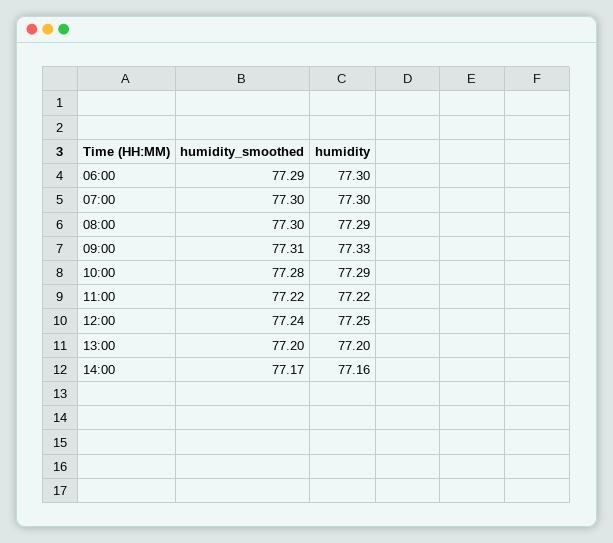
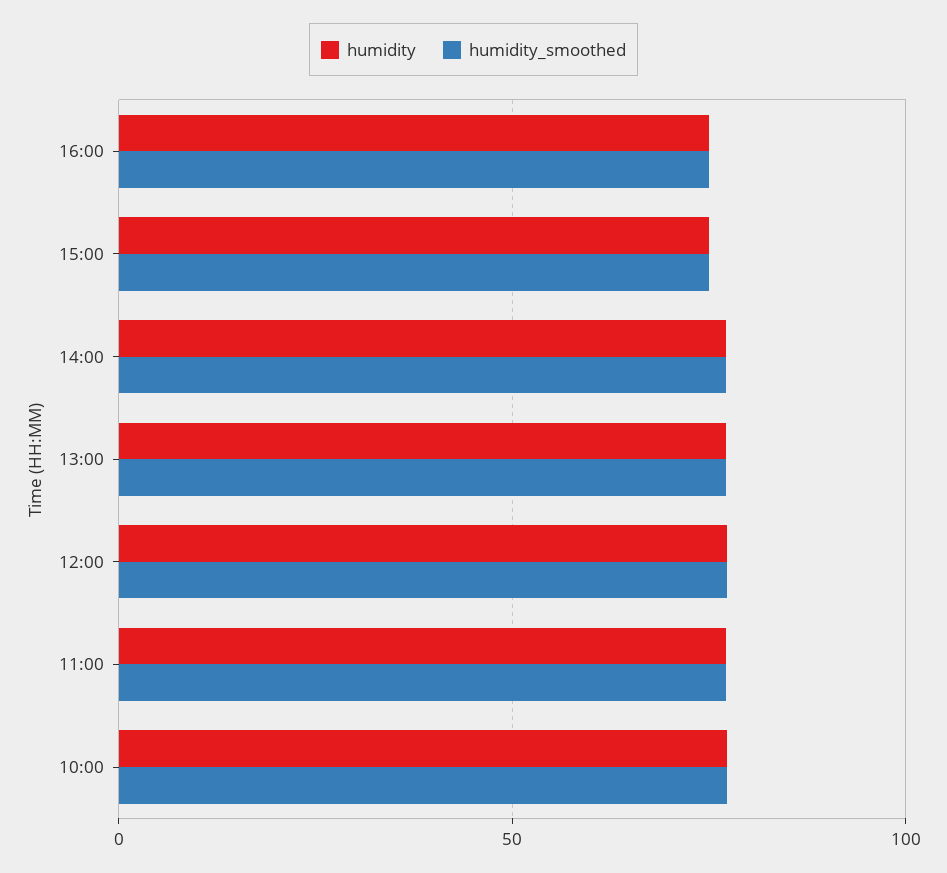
humidity_smoothed, 06:00: 77.29 -> none
humidity, 06:00: 77.3 -> none
humidity_smoothed, 07:00: 77.3 -> none
humidity, 07:00: 77.3 -> none
humidity_smoothed, 08:00: 77.3 -> none
humidity, 08:00: 77.29 -> none
humidity_smoothed, 09:00: 77.31 -> none
humidity, 09:00: 77.33 -> none
humidity, 16:00: none -> 75
humidity_smoothed, 16:00: none -> 75
humidity, 15:00: none -> 75
humidity_smoothed, 15:00: none -> 75

